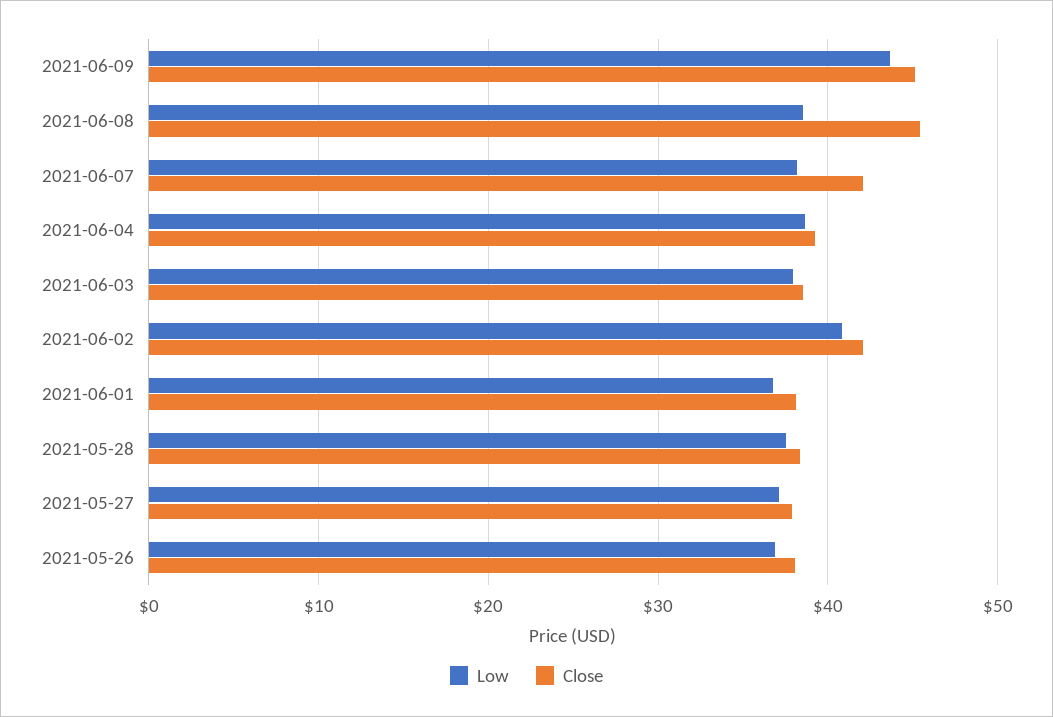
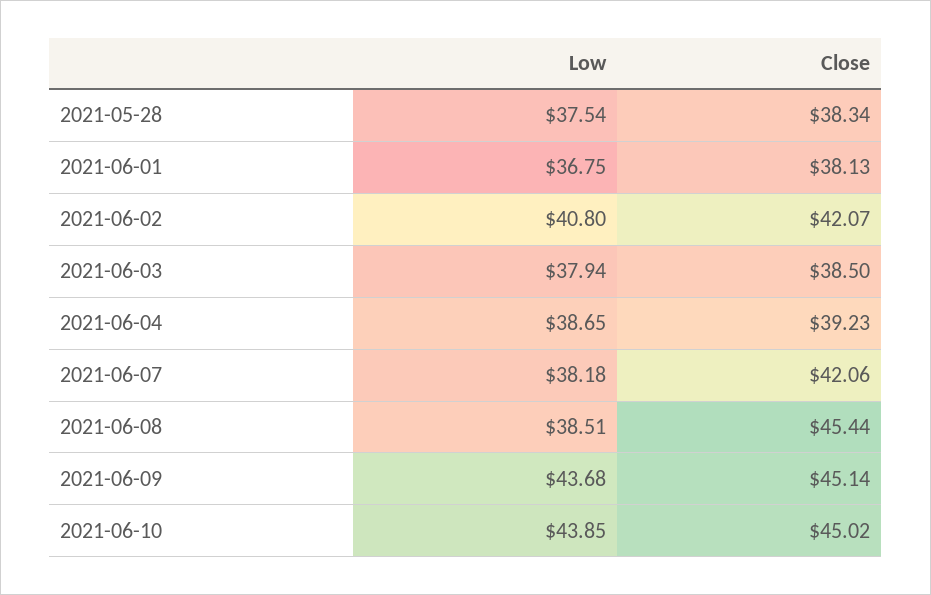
Low, 2021-05-27: 37 -> none
Close, 2021-05-27: 38 -> none
Low, 2021-05-26: 37 -> none
Close, 2021-05-26: 38 -> none
Low, 2021-06-10: none -> 43.85
Close, 2021-06-10: none -> 45.02

